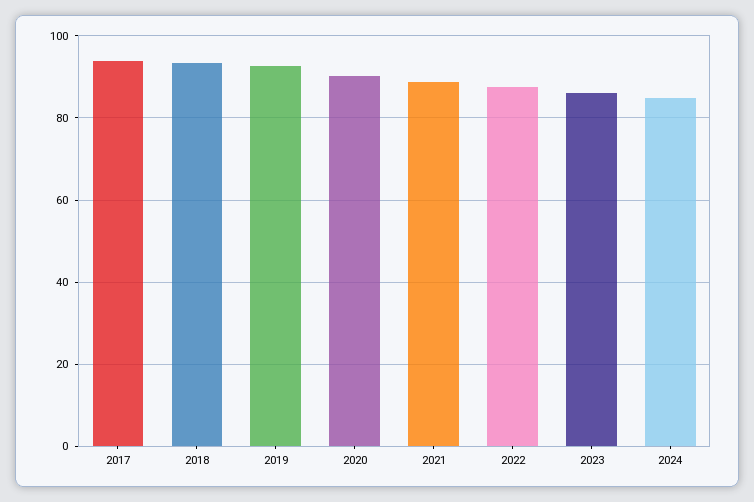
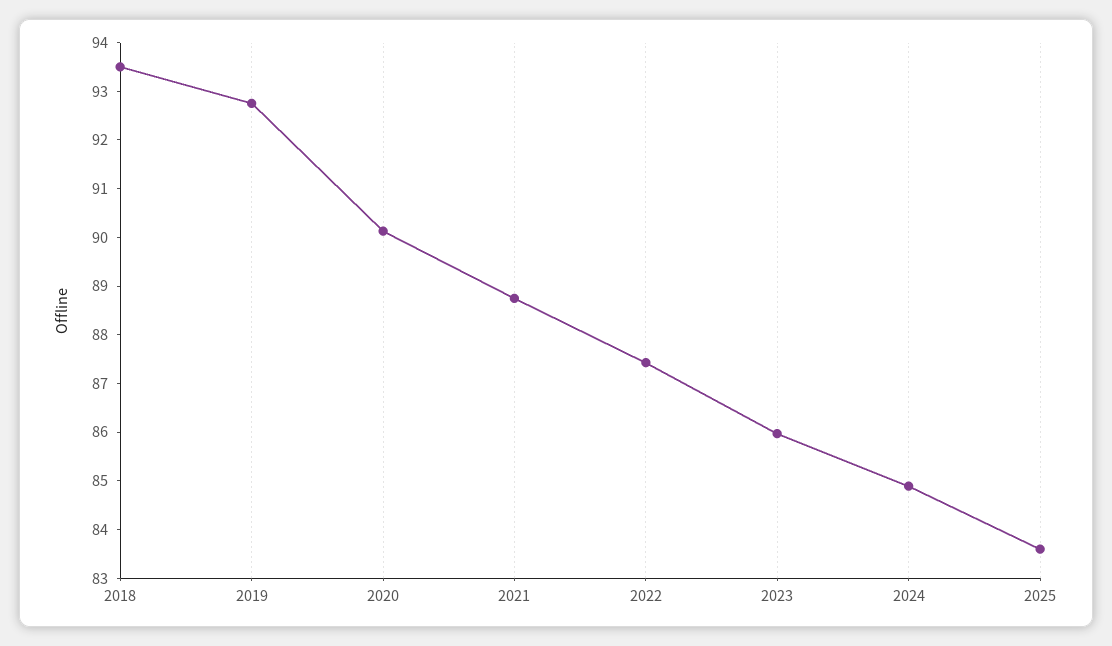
2017: 94 -> none
2025: none -> 83.6

